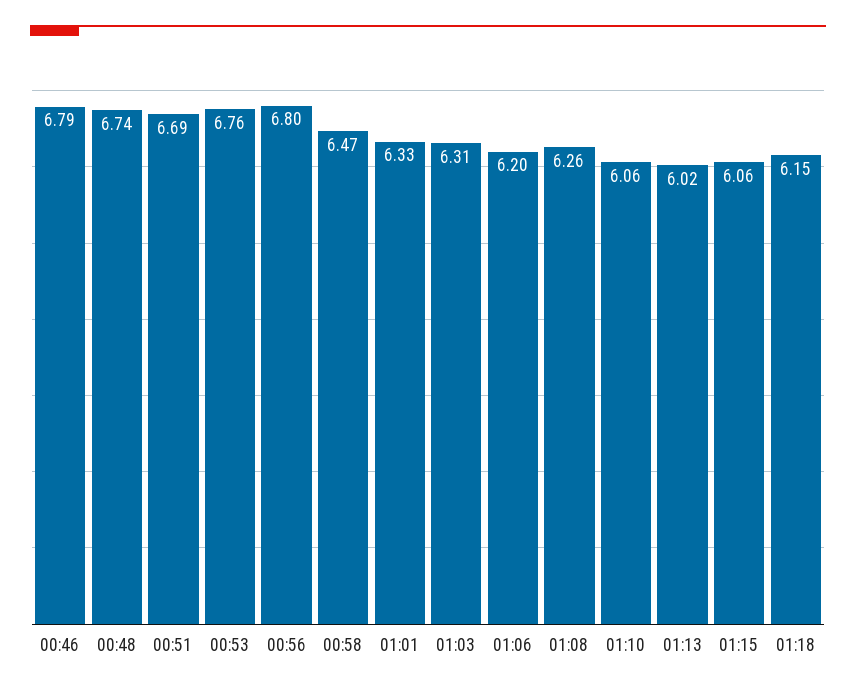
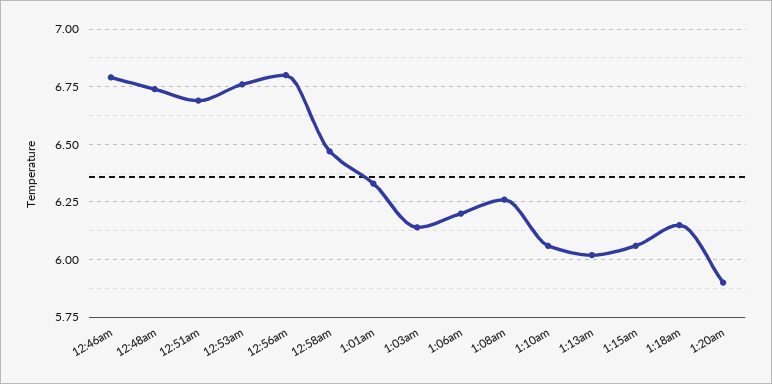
01:03: 6.31 -> 6.15
1:20am: none -> 5.9

